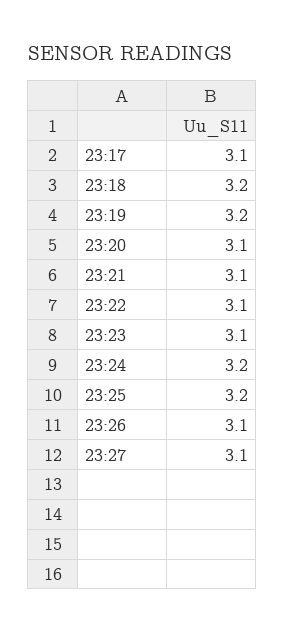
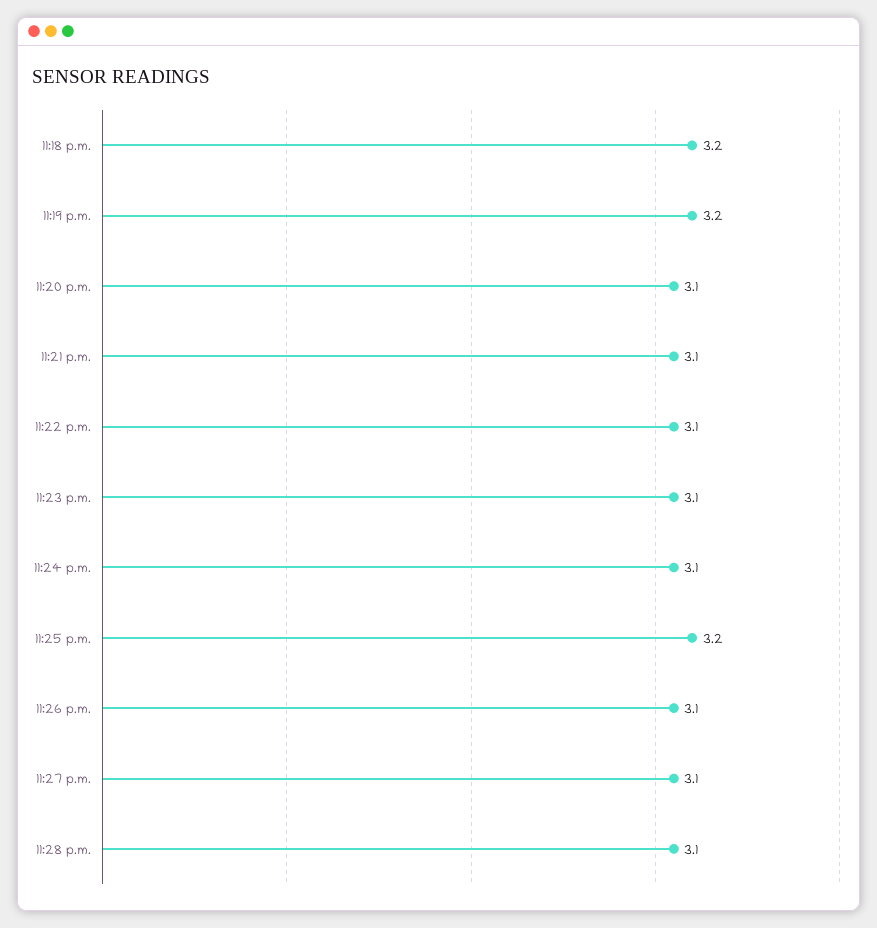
23:17: 3.1 -> none
23:24: 3.2 -> 3.1
11:28 p.m.: none -> 3.1

